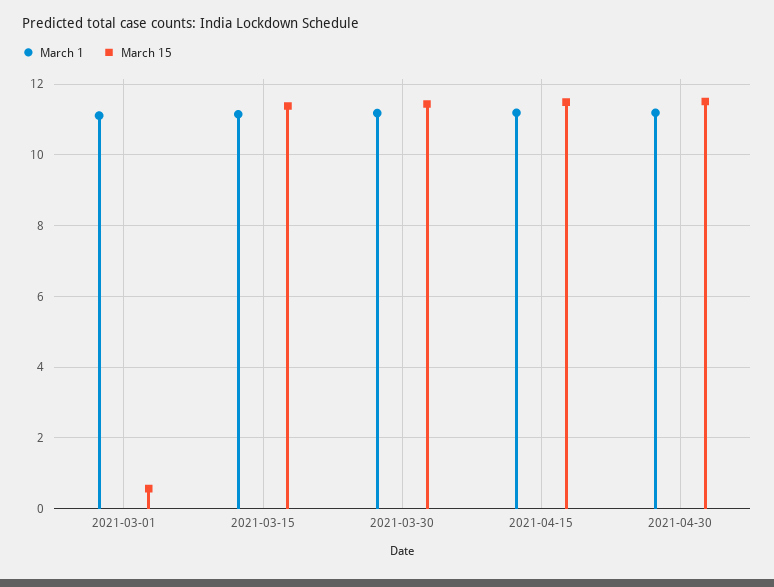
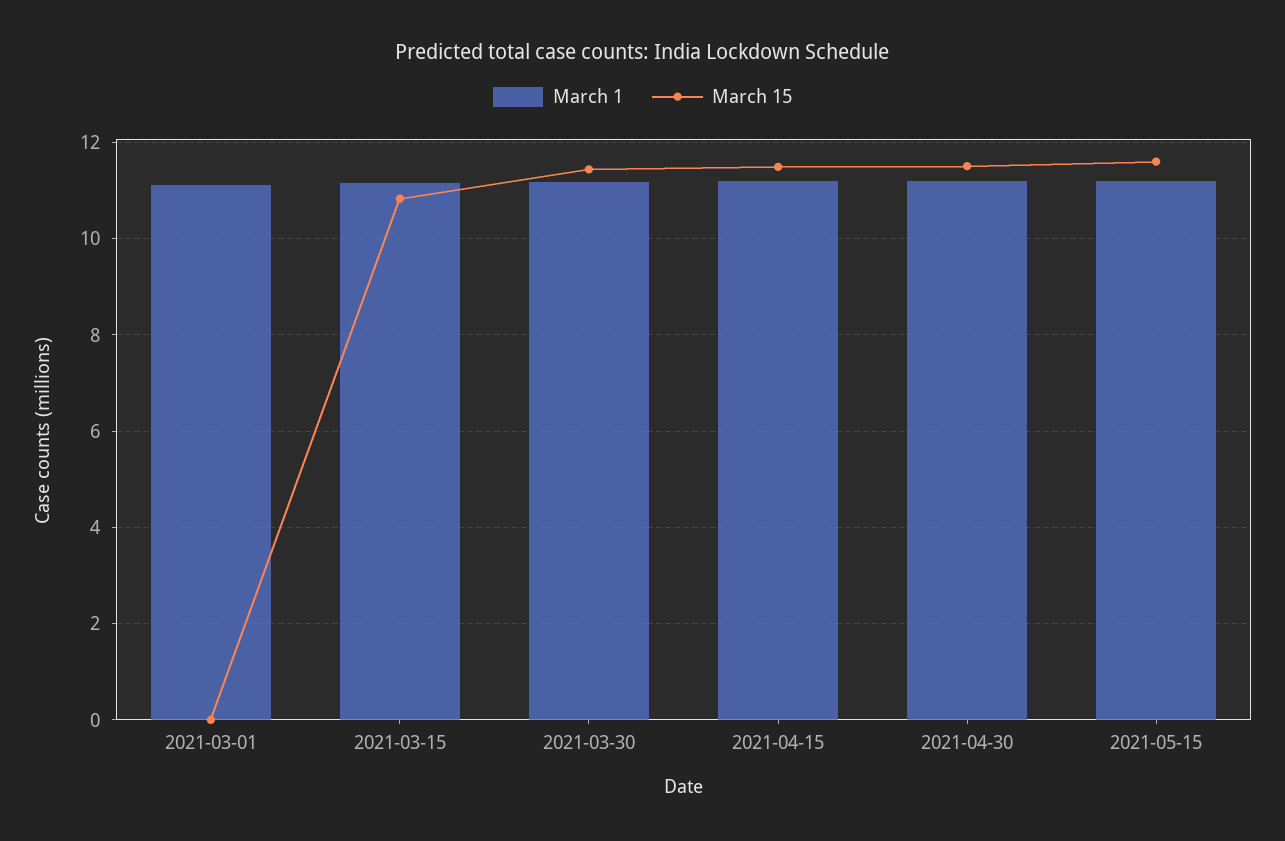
March 15, 2021-03-01: 0.6 -> 0
March 15, 2021-03-15: 11.4 -> 10.8
March 1, 2021-05-15: none -> 11.2
March 15, 2021-05-15: none -> 11.6

